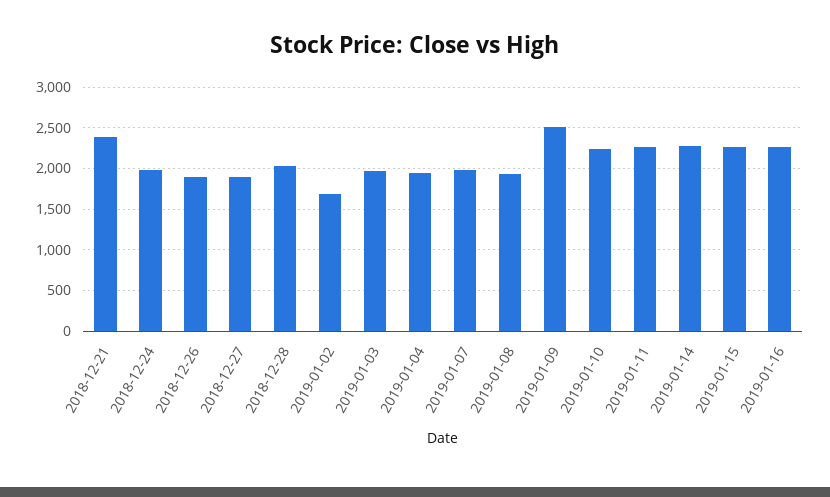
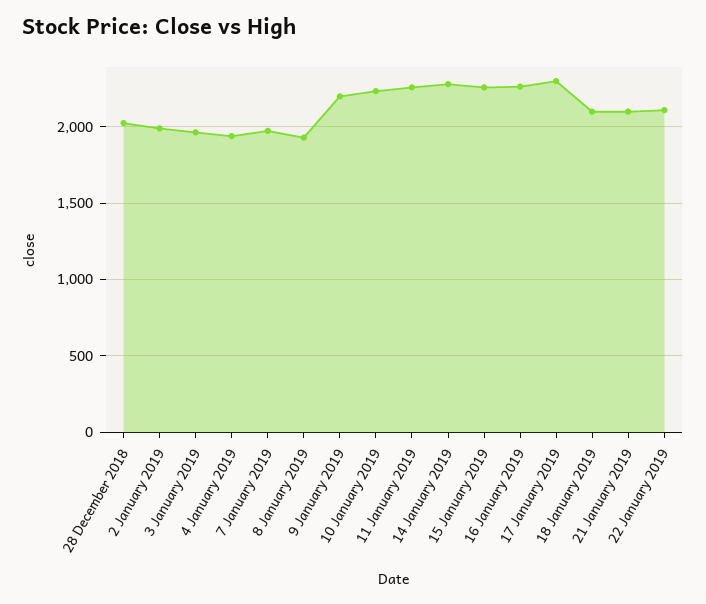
2018-12-21: 2400 -> none
2018-12-24: 2000 -> none
2018-12-26: 1900 -> none
2018-12-27: 1900 -> none
2019-01-02: 1700 -> 2000
2019-01-09: 2500 -> 2200
17 January 2019: none -> 2300
18 January 2019: none -> 2100
21 January 2019: none -> 2100
22 January 2019: none -> 2100

